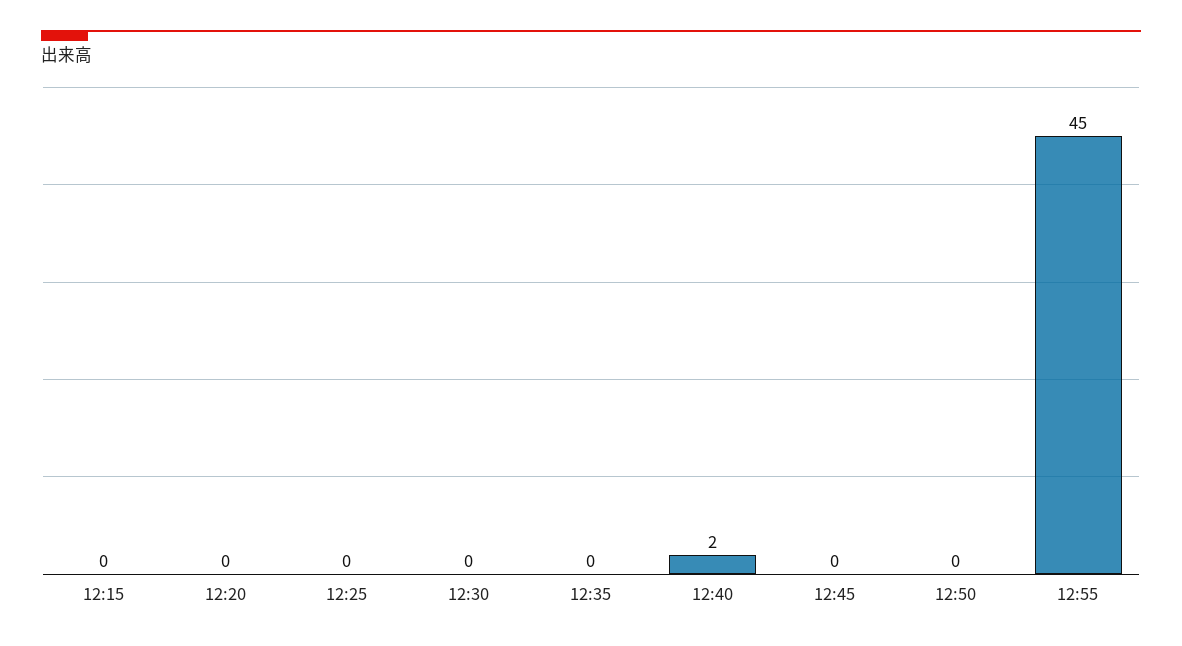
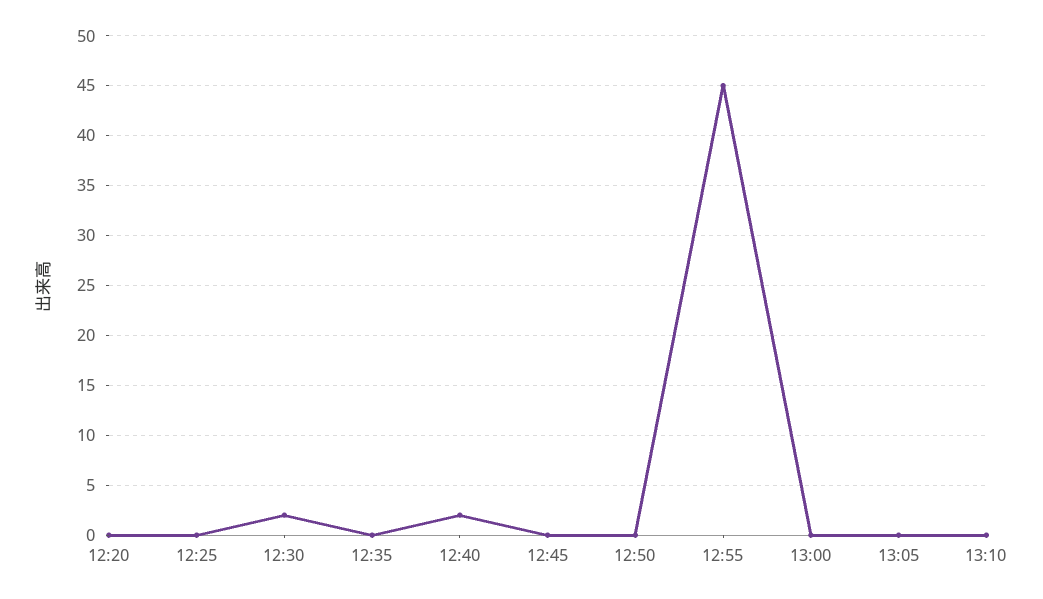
12:15: 0 -> none
12:30: 0 -> 2
13:00: none -> 0
13:05: none -> 0
13:10: none -> 0

